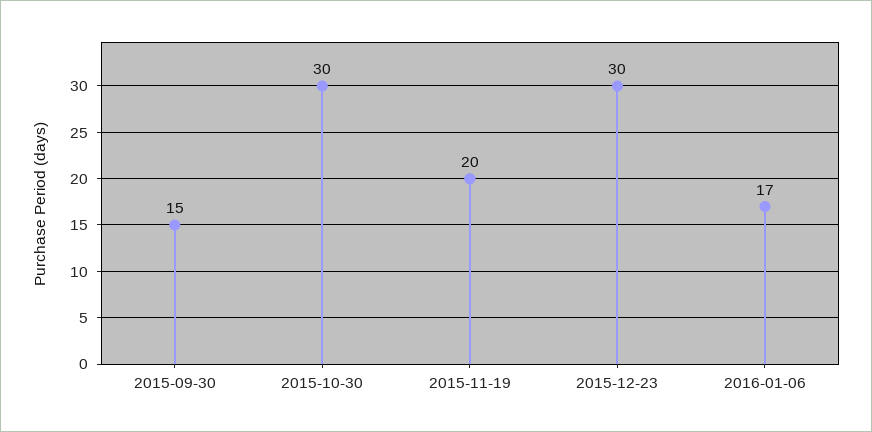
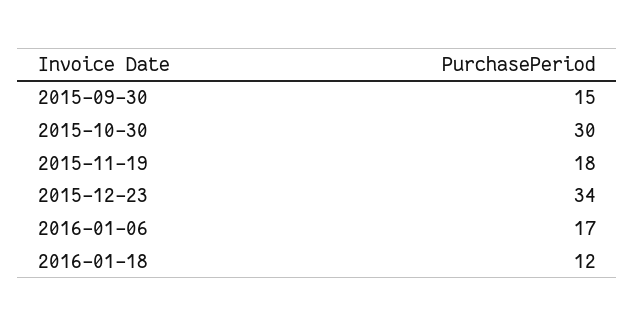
2015-11-19: 20 -> 18
2015-12-23: 30 -> 34
2016-01-18: none -> 12

